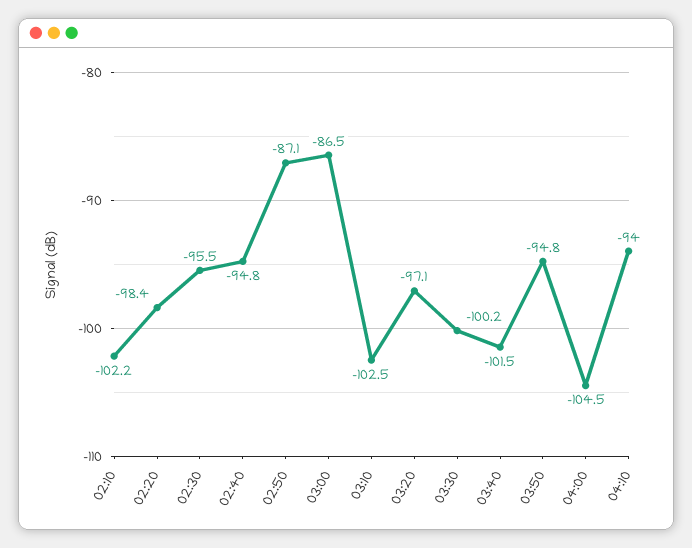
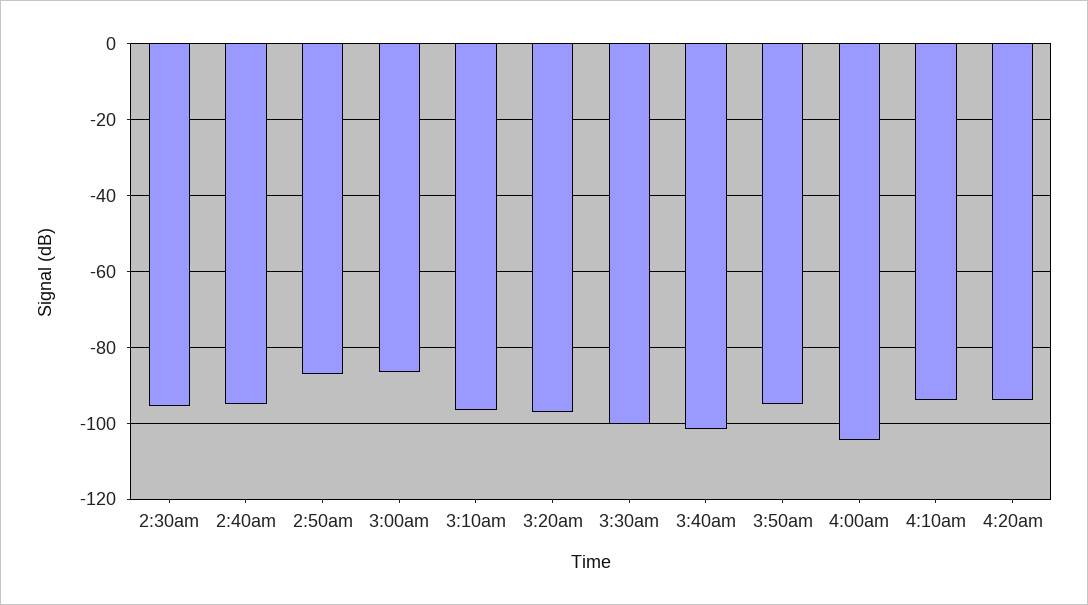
02:10: -102.2 -> none
02:20: -98.4 -> none
03:10: -102.5 -> -96
4:20am: none -> -94

